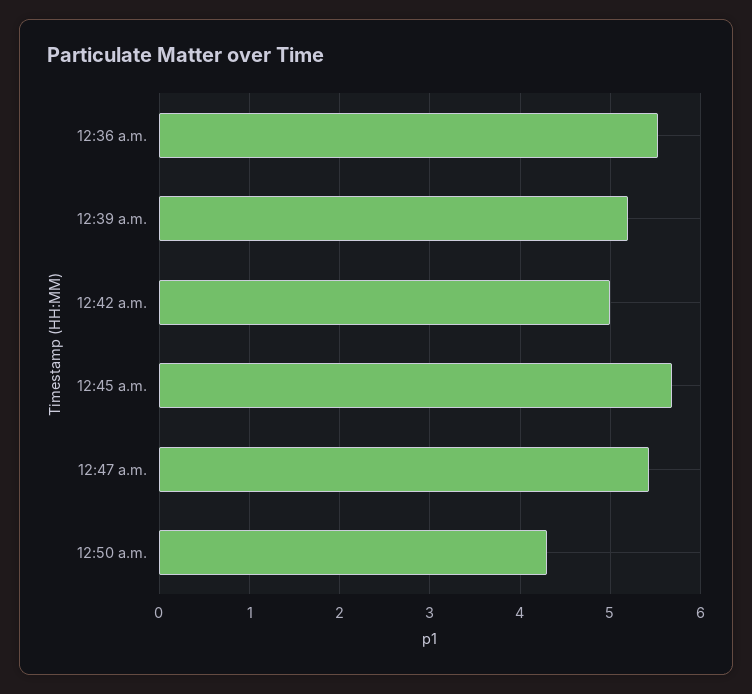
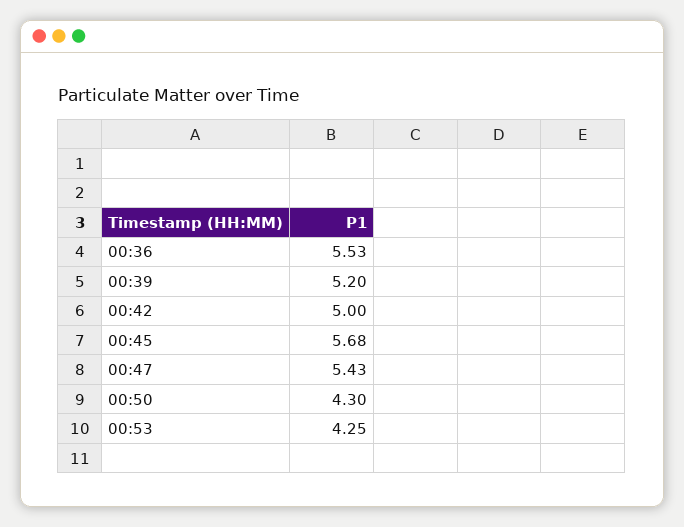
00:53: none -> 4.25

